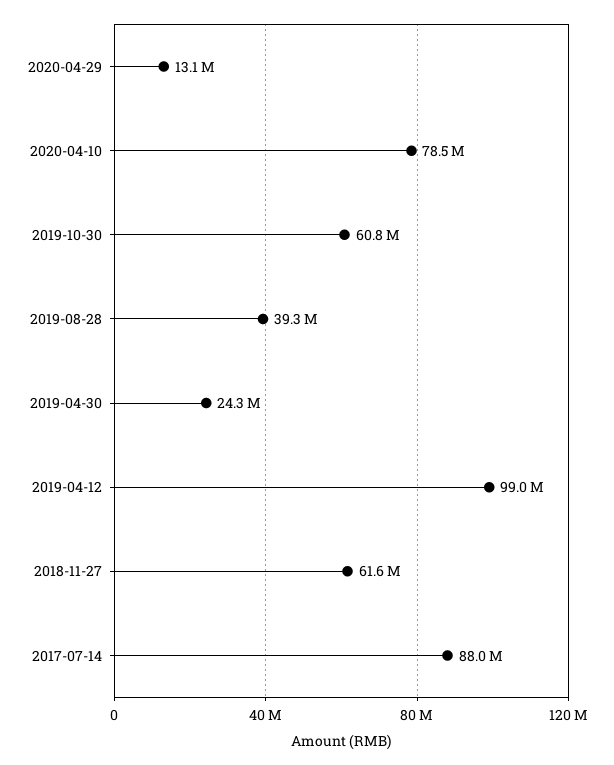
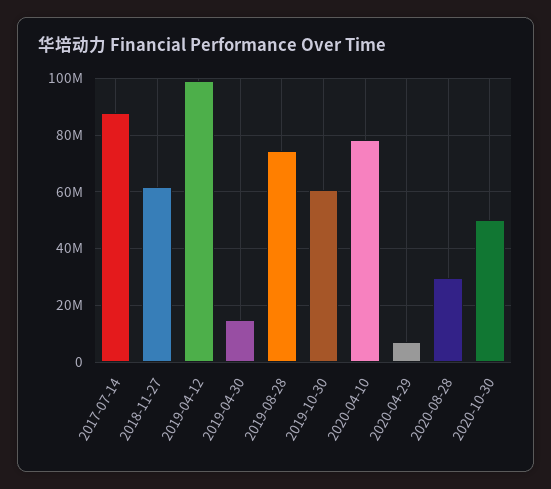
2020-04-29: 13100000 -> 7500000
2019-08-28: 39300000 -> 75000000
2019-04-30: 24300000 -> 15000000
2020-08-28: none -> 30000000
2020-10-30: none -> 50000000

